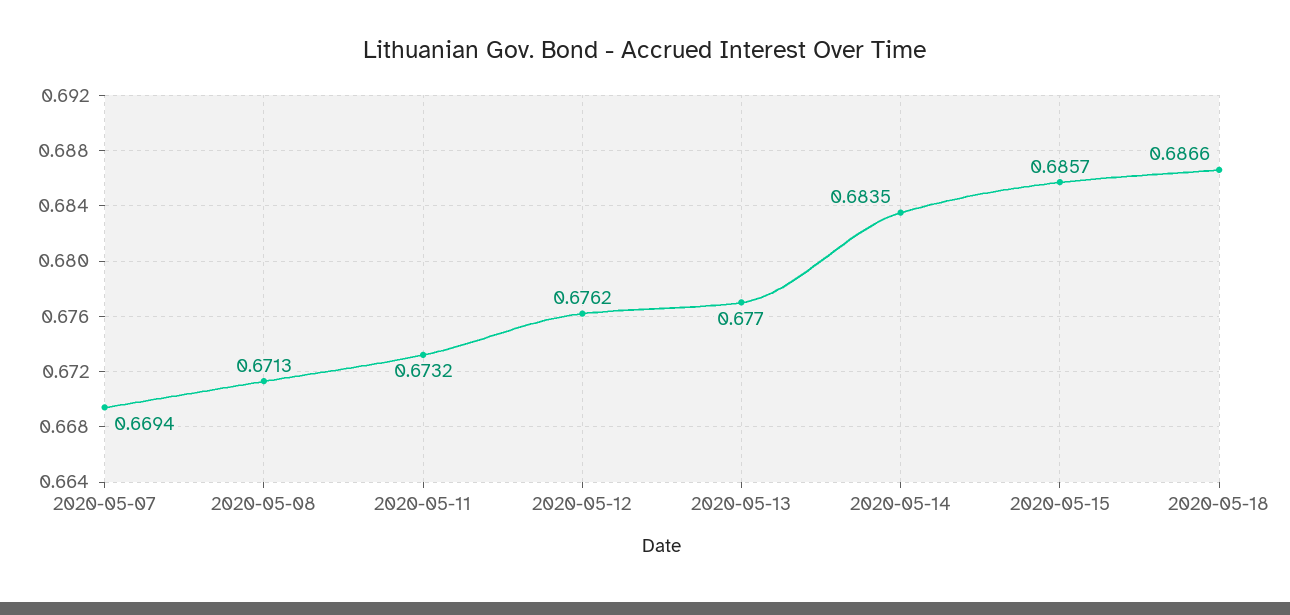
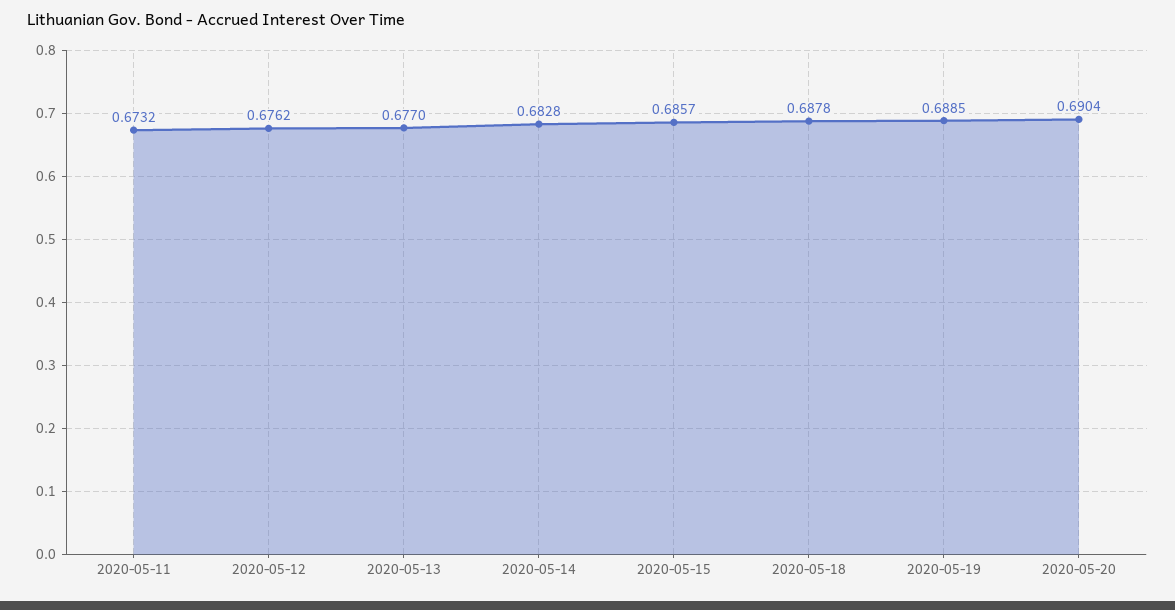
2020-05-07: 0.6694 -> none
2020-05-08: 0.6713 -> none
2020-05-14: 0.6835 -> 0.6828
2020-05-18: 0.6866 -> 0.6878
2020-05-19: none -> 0.6885
2020-05-20: none -> 0.6904

